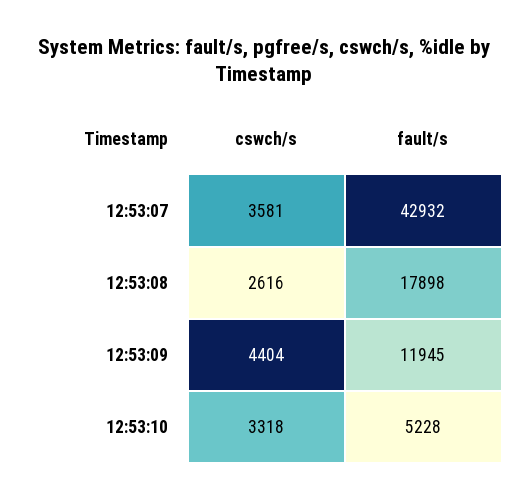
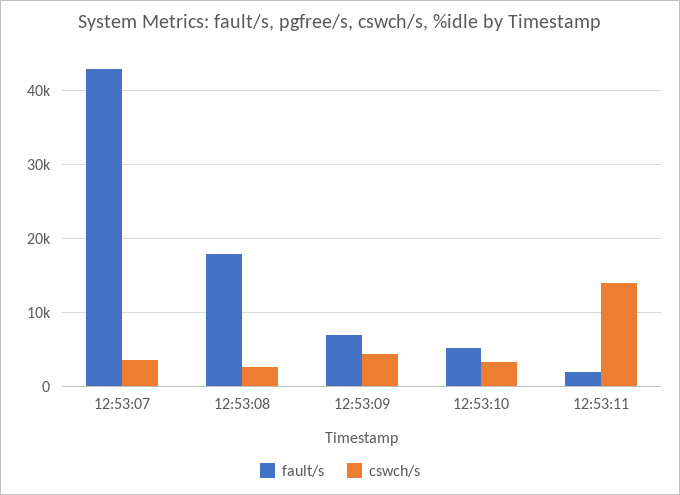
fault/s, 12:53:09: 11945 -> 7000
fault/s, 12:53:11: none -> 2000
cswch/s, 12:53:11: none -> 14000

